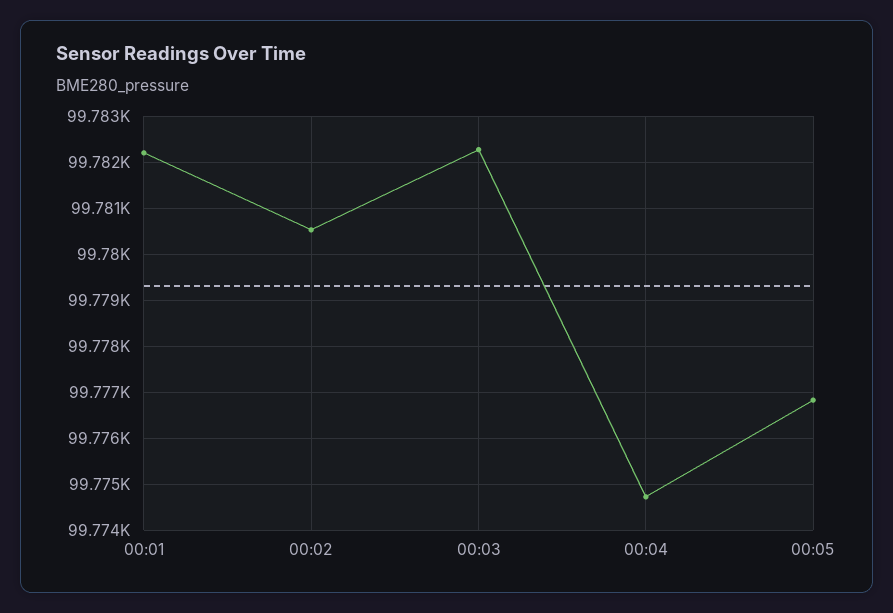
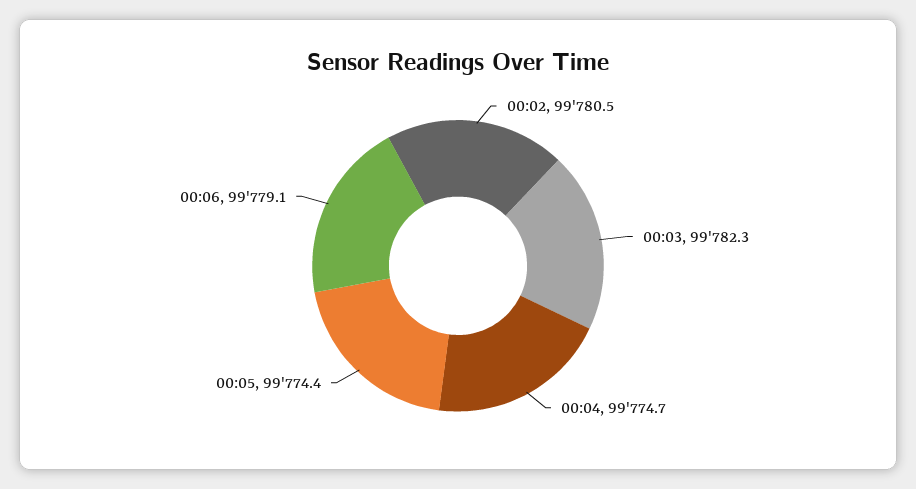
00:01: 99782.2 -> none
00:05: 99776.8 -> 99774.4
00:06: none -> 99779.1

